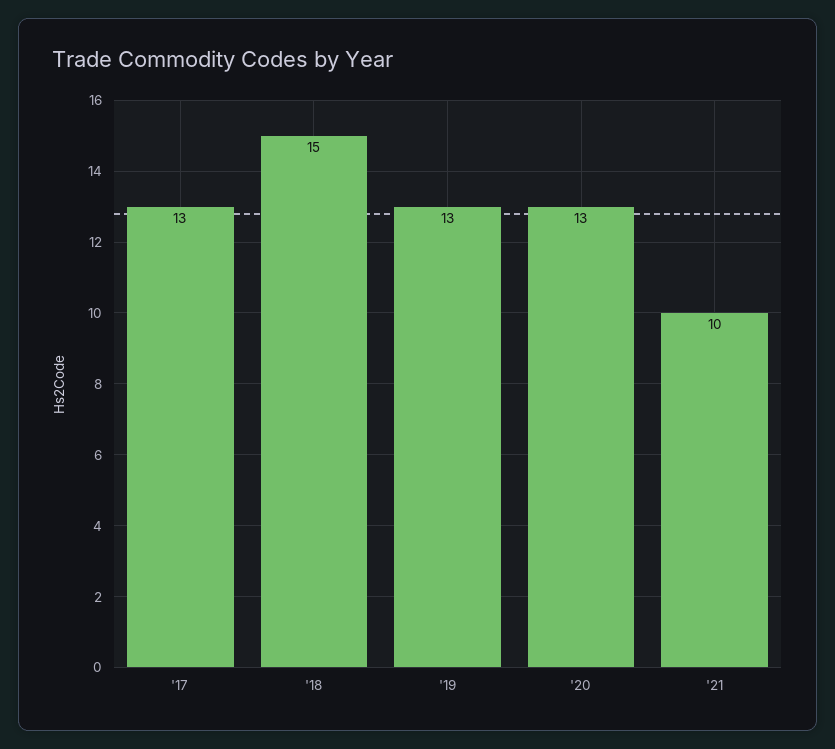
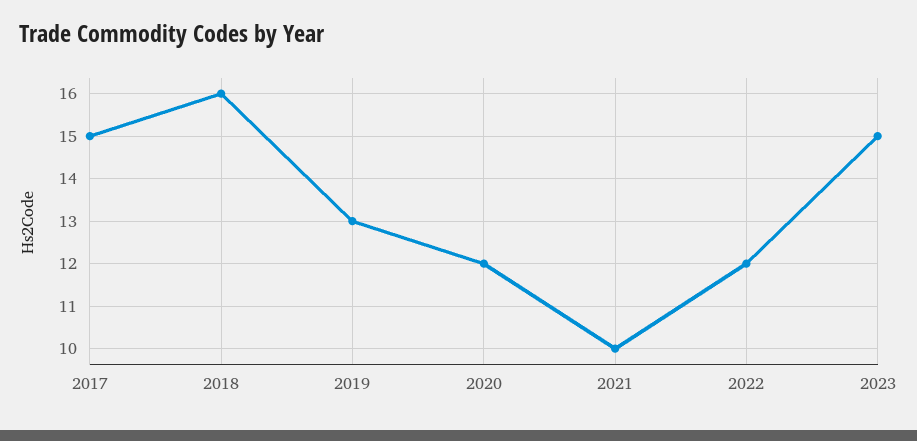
'17: 13 -> 15
'18: 15 -> 16
'20: 13 -> 12
2022: none -> 12
2023: none -> 15

